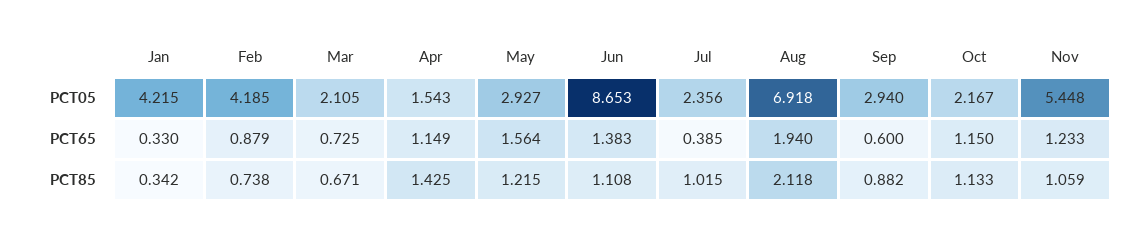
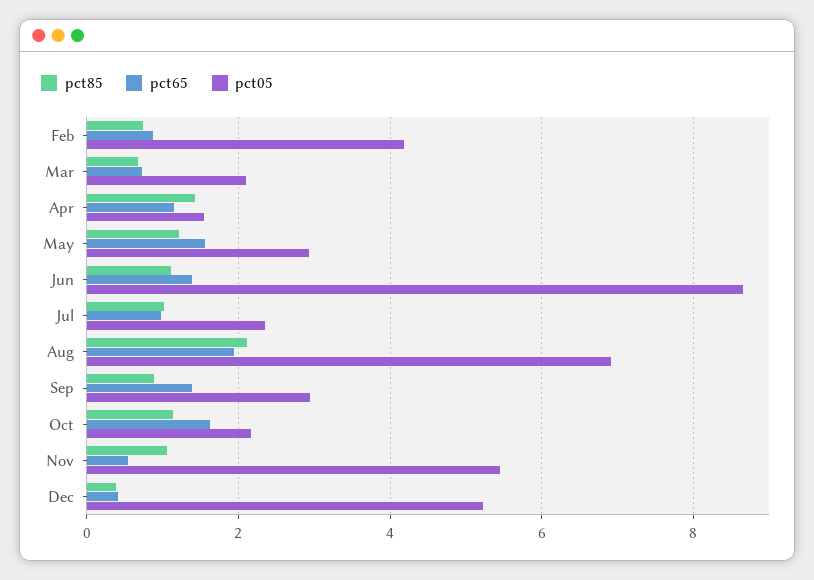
PCT05, Jan: 4.215 -> none
PCT65, Jan: 0.33 -> none
PCT65, Jul: 0.385 -> 1
PCT65, Sep: 0.6 -> 1.4
PCT65, Oct: 1.15 -> 1.6
PCT65, Nov: 1.233 -> 0.6
PCT85, Jan: 0.342 -> none
PCT85, Dec: none -> 0.4
PCT65, Dec: none -> 0.4
PCT05, Dec: none -> 5.2

